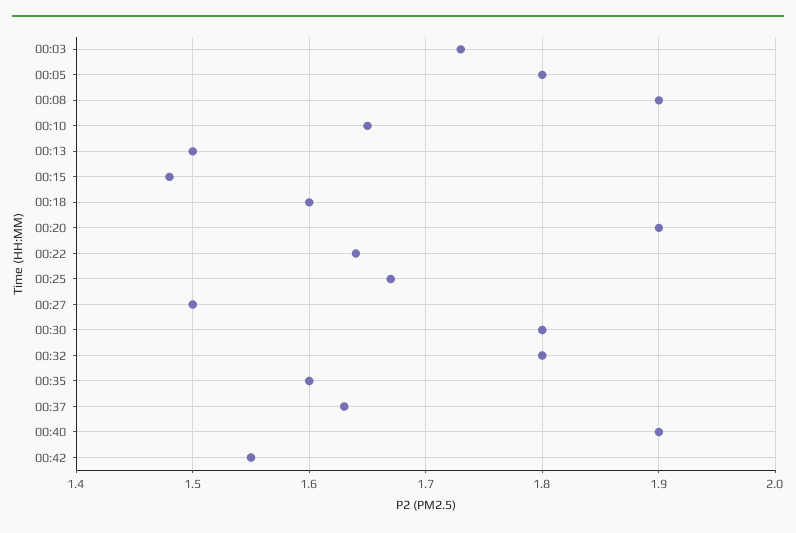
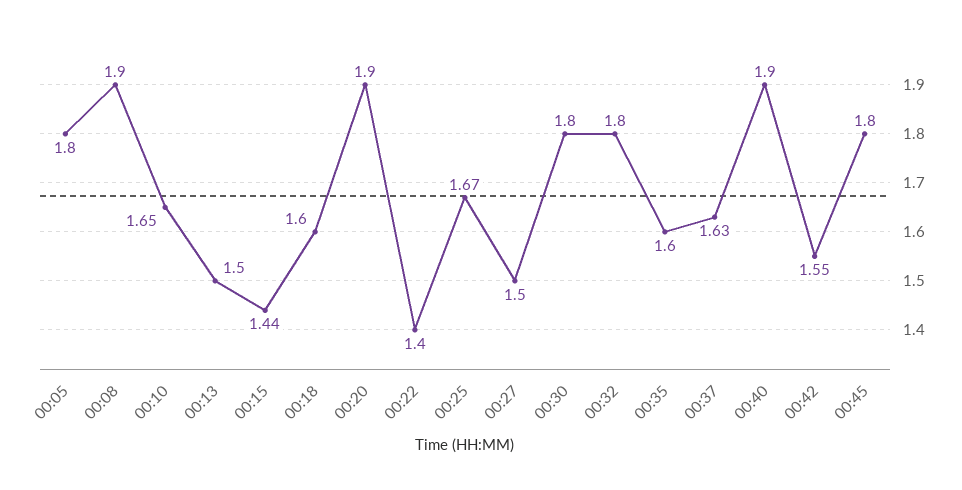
00:03: 1.73 -> none
00:15: 1.48 -> 1.44
00:22: 1.64 -> 1.4
00:45: none -> 1.8

